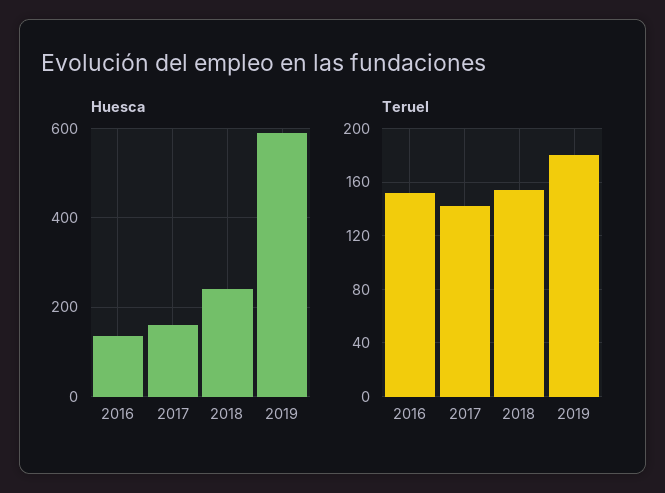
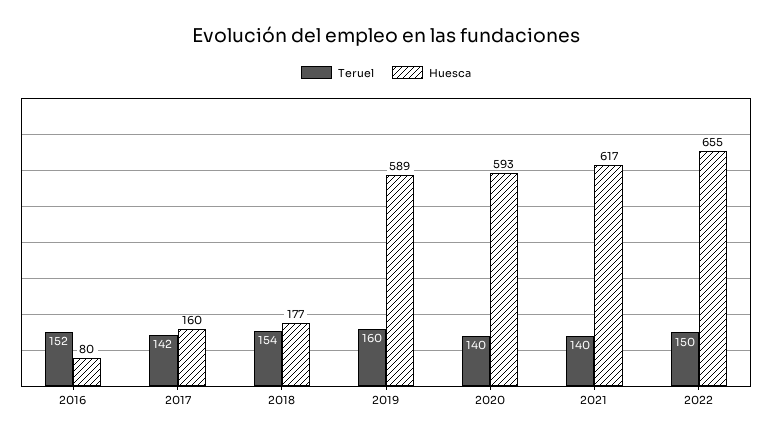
Huesca, 2016: 140 -> 80
Huesca, 2018: 240 -> 177
Teruel, 2019: 180 -> 160
Teruel, 2020: none -> 140
Huesca, 2020: none -> 593
Teruel, 2021: none -> 140
Huesca, 2021: none -> 617
Teruel, 2022: none -> 150
Huesca, 2022: none -> 655

